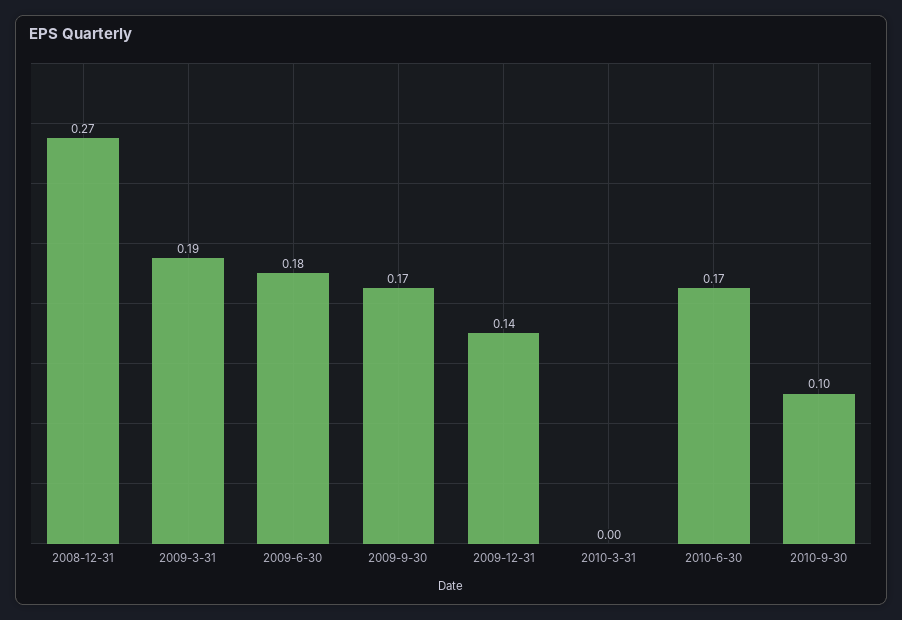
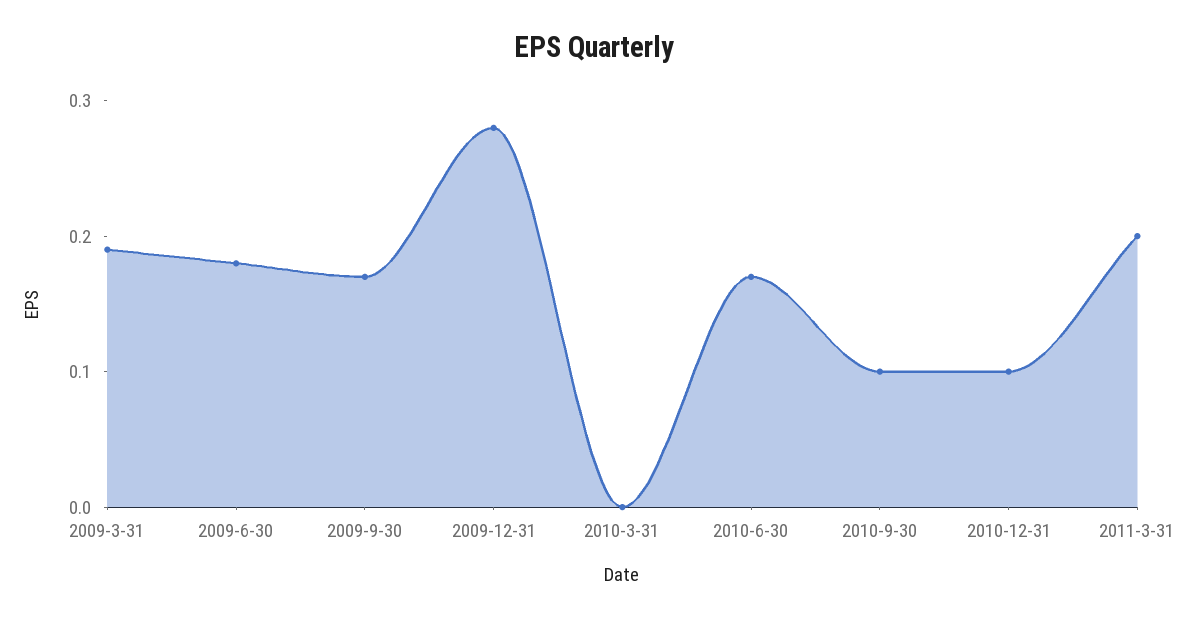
2008-12-31: 0.27 -> none
2009-12-31: 0.14 -> 0.28
2010-12-31: none -> 0.1
2011-3-31: none -> 0.2

